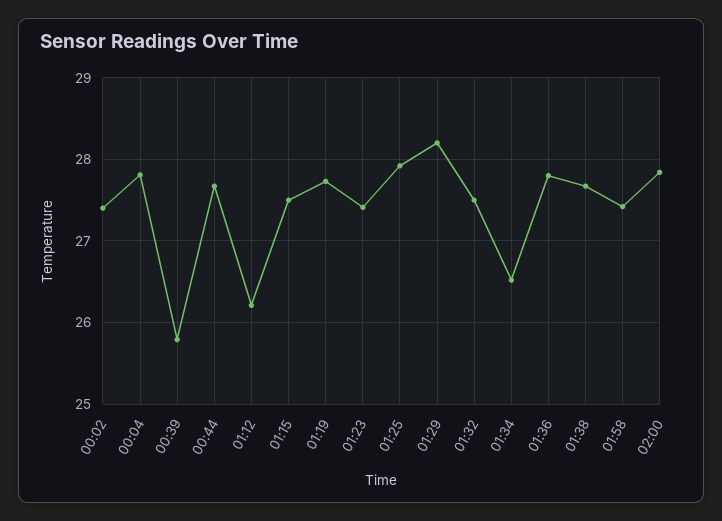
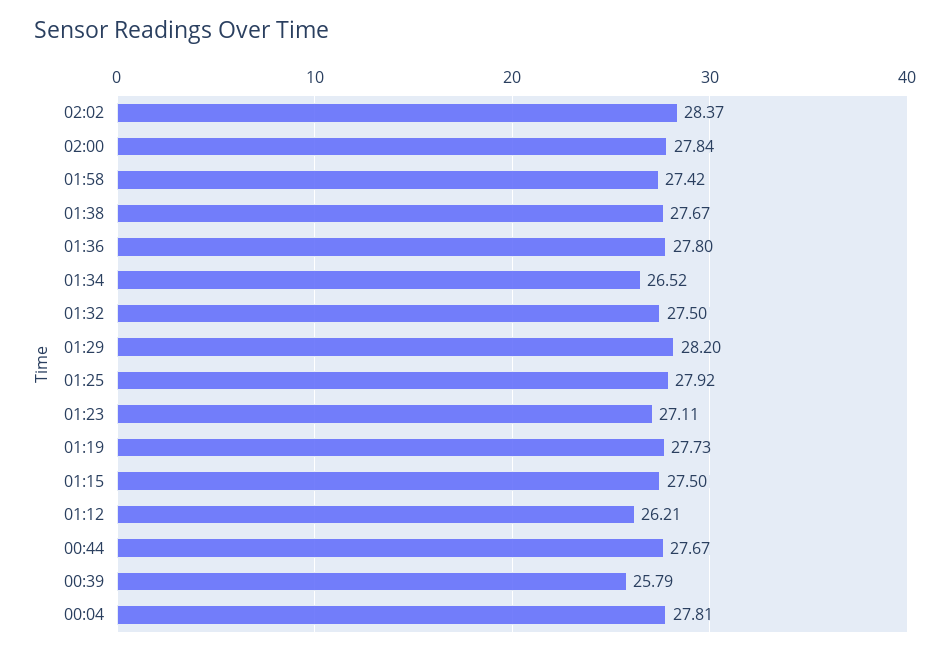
00:02: 27.4 -> none
01:23: 27.4 -> 27.11
02:02: none -> 28.37

